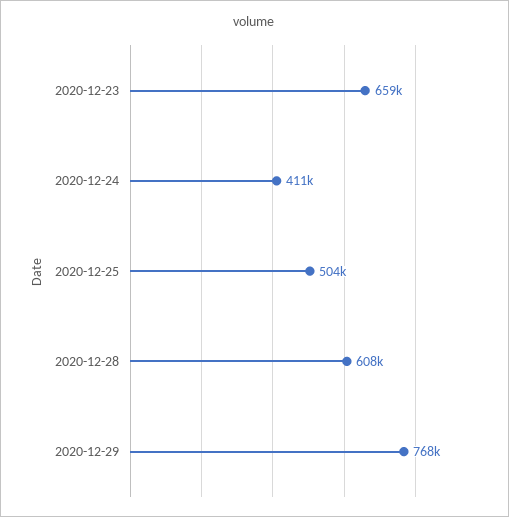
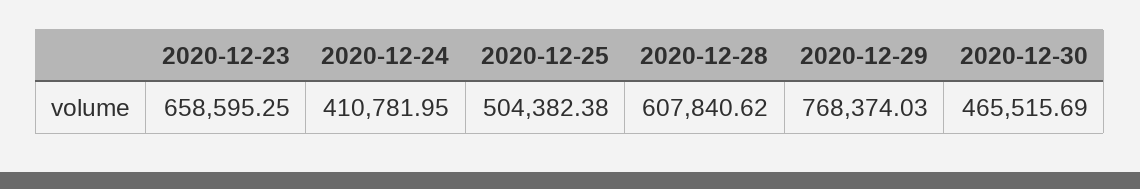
2020-12-30: none -> 465515.69

